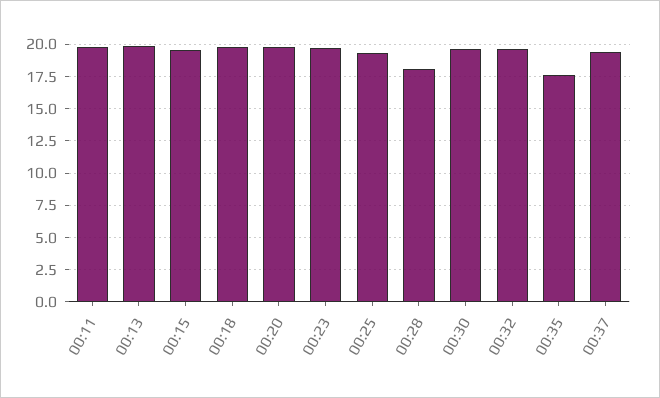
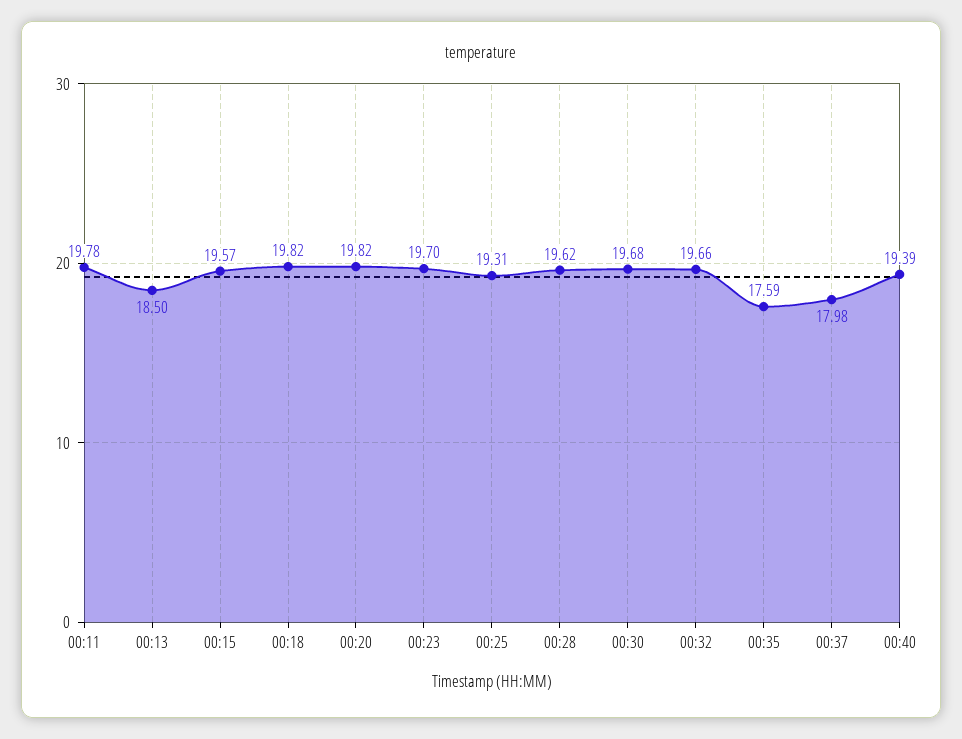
00:13: 20 -> 18.5
00:28: 18 -> 19.62
00:37: 19.5 -> 17.98
00:40: none -> 19.39

